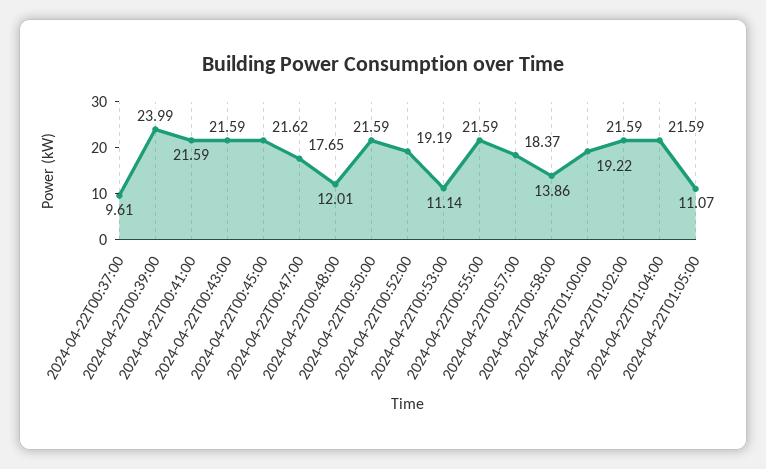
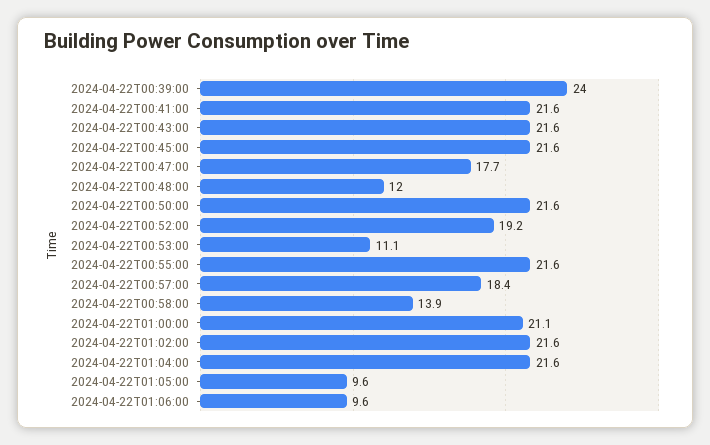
2024-04-22T00:37:00: 9.61 -> none
2024-04-22T01:00:00: 19.22 -> 21.1
2024-04-22T01:05:00: 11.07 -> 9.6
2024-04-22T01:06:00: none -> 9.6

